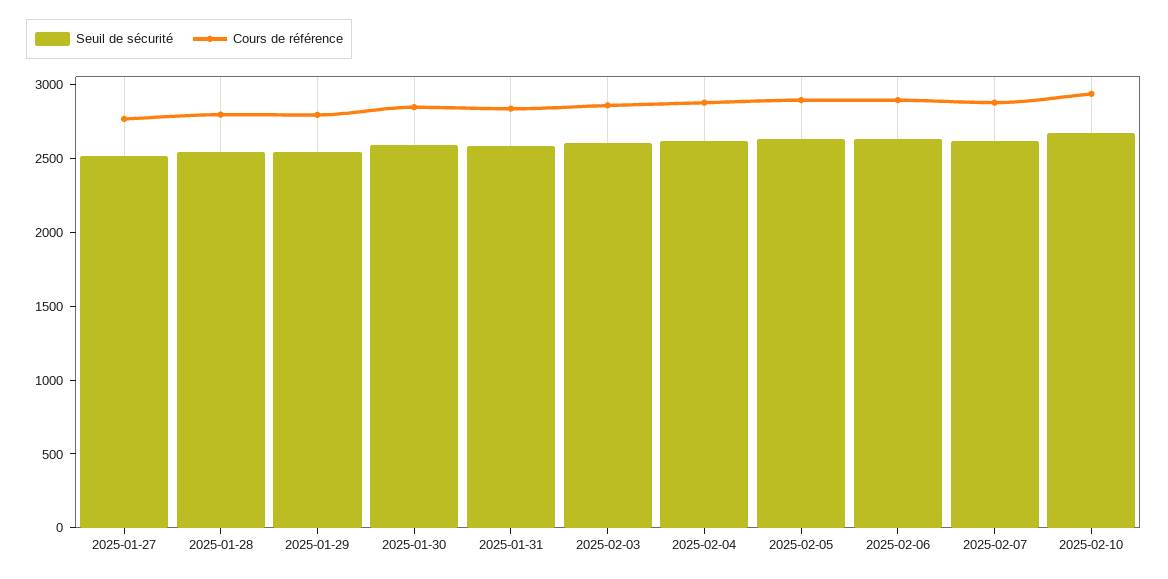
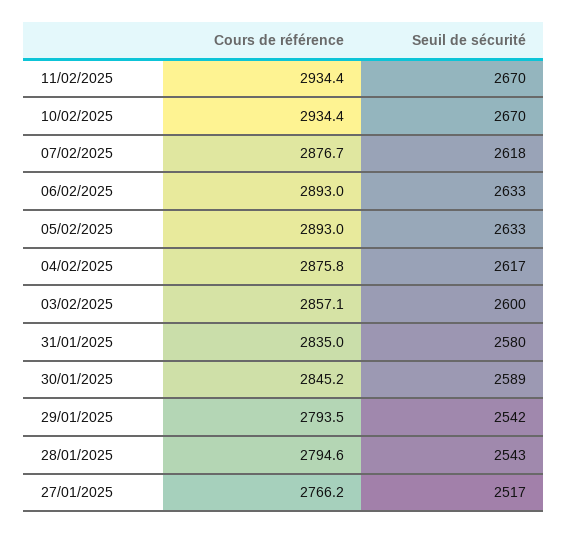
Cours de référence, 11/02/2025: none -> 2934.4
Seuil de sécurité, 11/02/2025: none -> 2670

